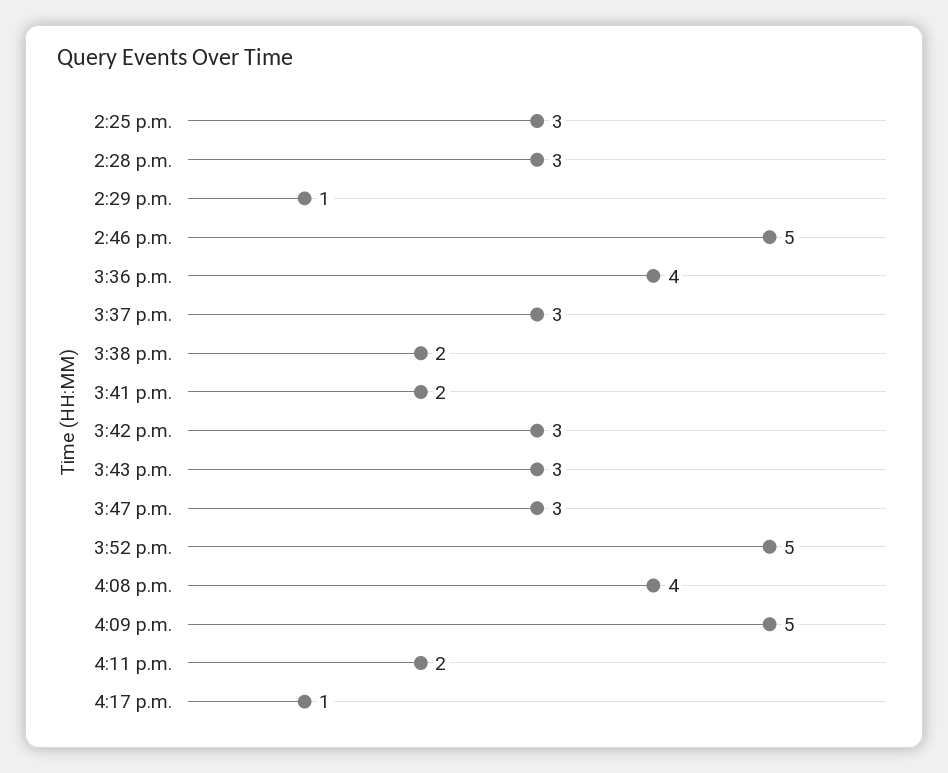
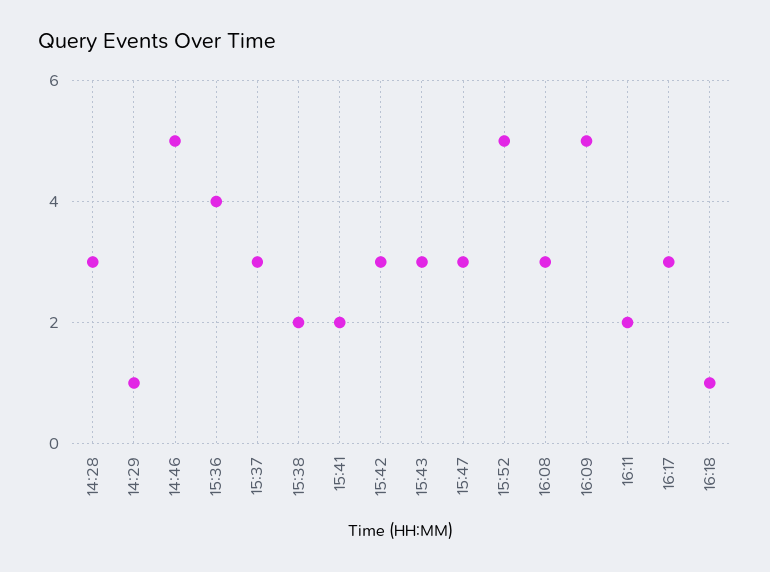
2:25 p.m.: 3 -> none
4:08 p.m.: 4 -> 3
4:17 p.m.: 1 -> 3
16:18: none -> 1

